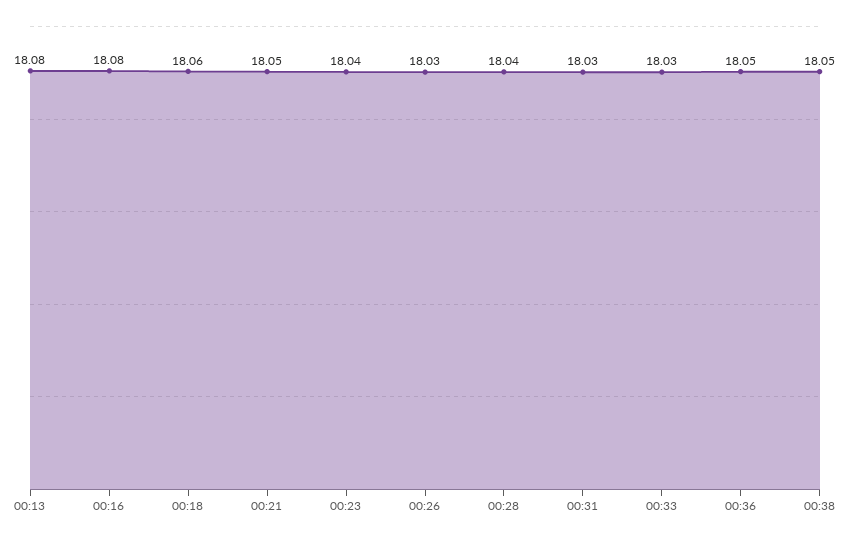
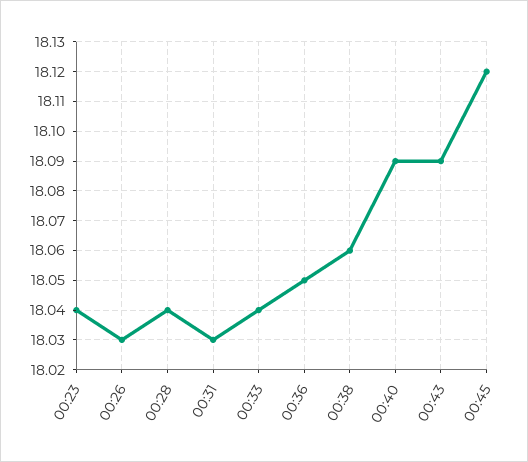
00:13: 18.08 -> none
00:16: 18.08 -> none
00:18: 18.06 -> none
00:21: 18.05 -> none
00:33: 18.03 -> 18.04
00:38: 18.05 -> 18.06
00:40: none -> 18.09
00:43: none -> 18.09
00:45: none -> 18.12

